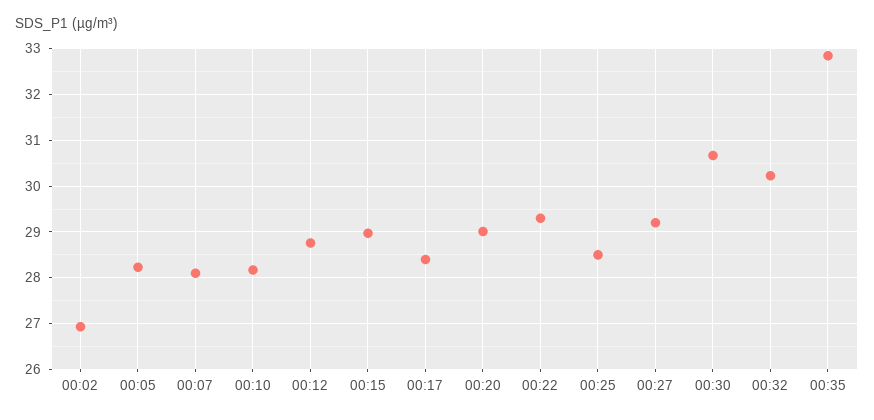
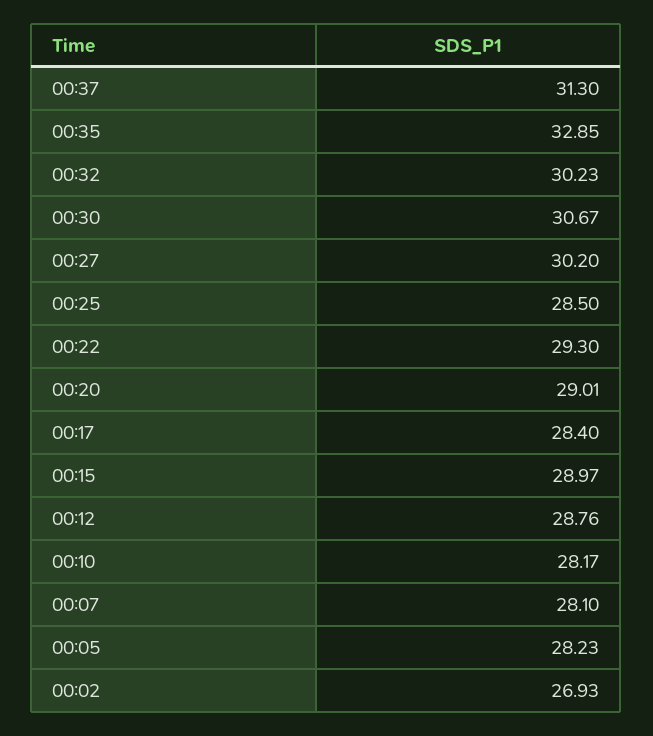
00:27: 29.2 -> 30.2
00:37: none -> 31.3

